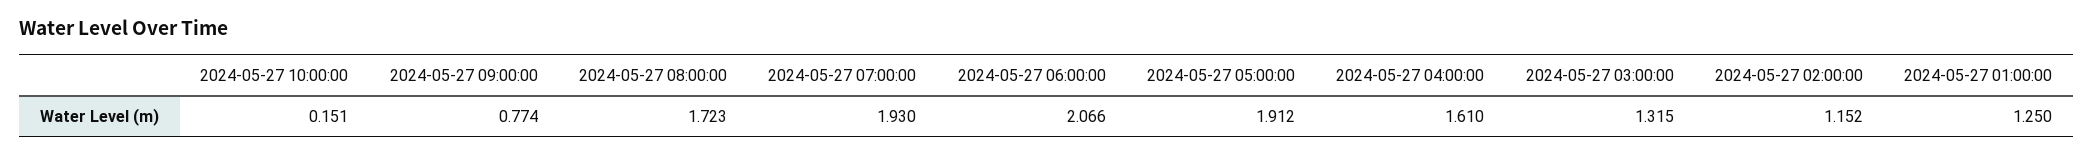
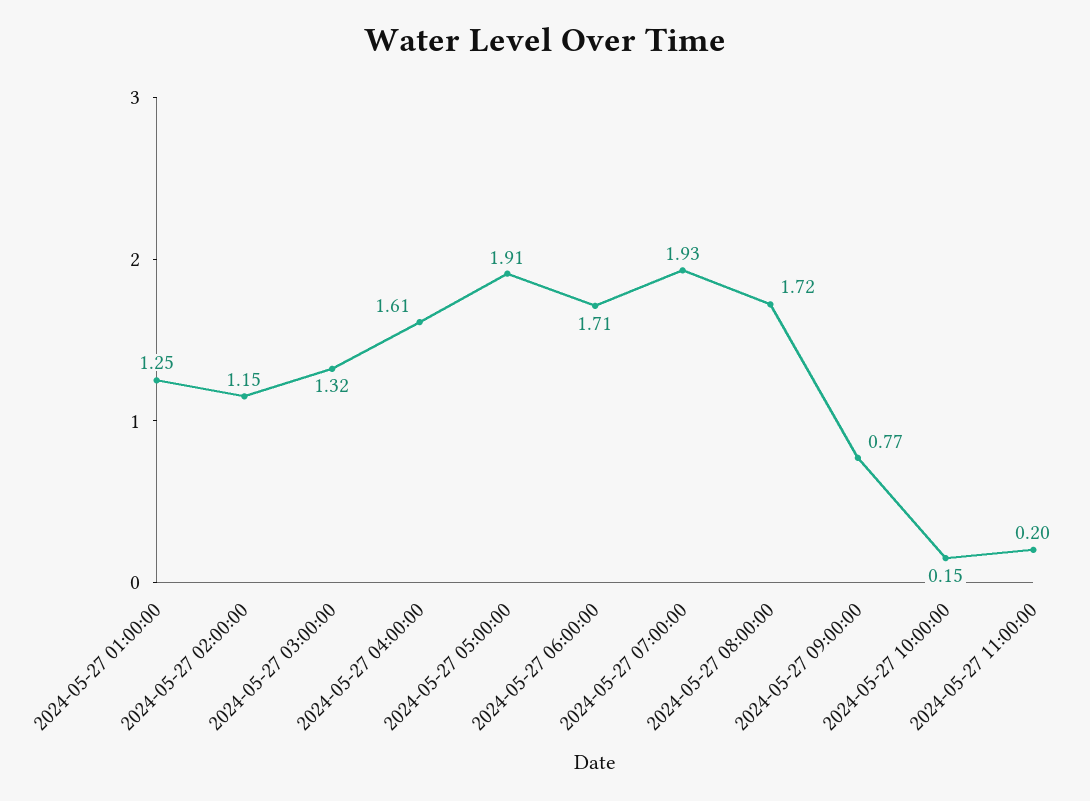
2024-05-27 06:00:00: 2.066 -> 1.71
2024-05-27 11:00:00: none -> 0.2

